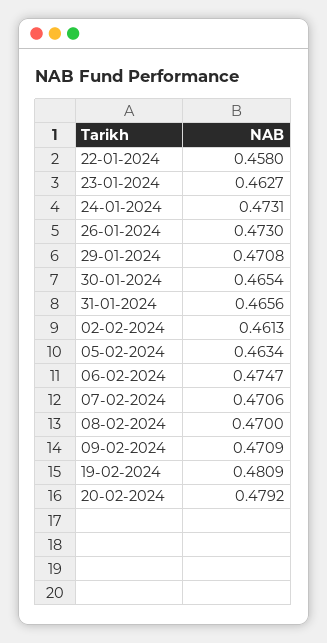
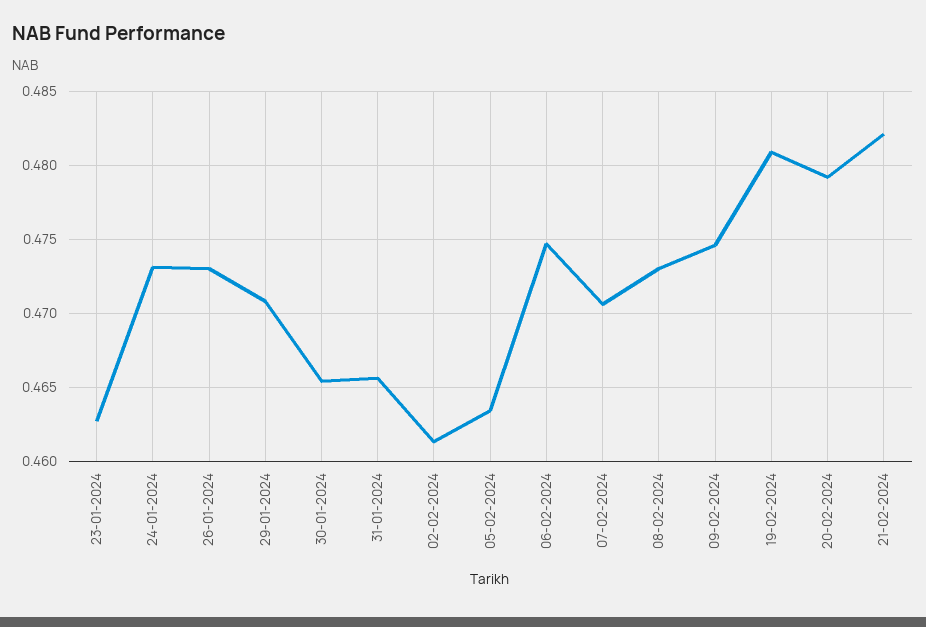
22-01-2024: 0.458 -> none
08-02-2024: 0.47 -> 0.473
09-02-2024: 0.4709 -> 0.4745
21-02-2024: none -> 0.482

